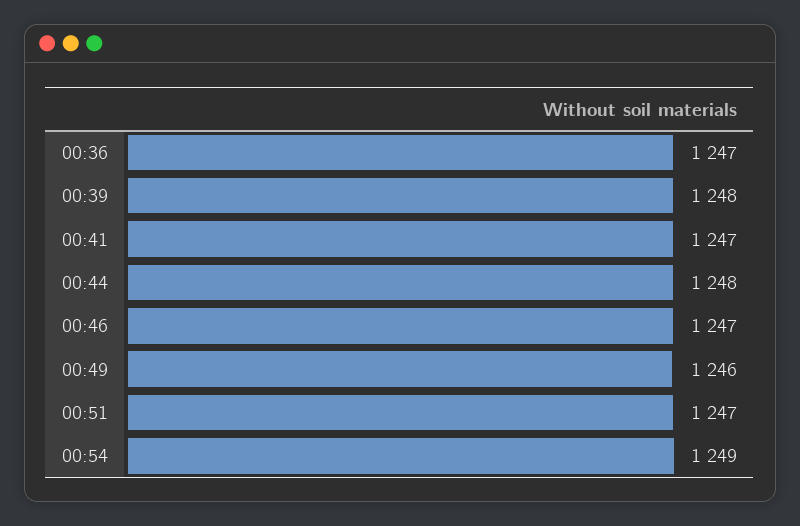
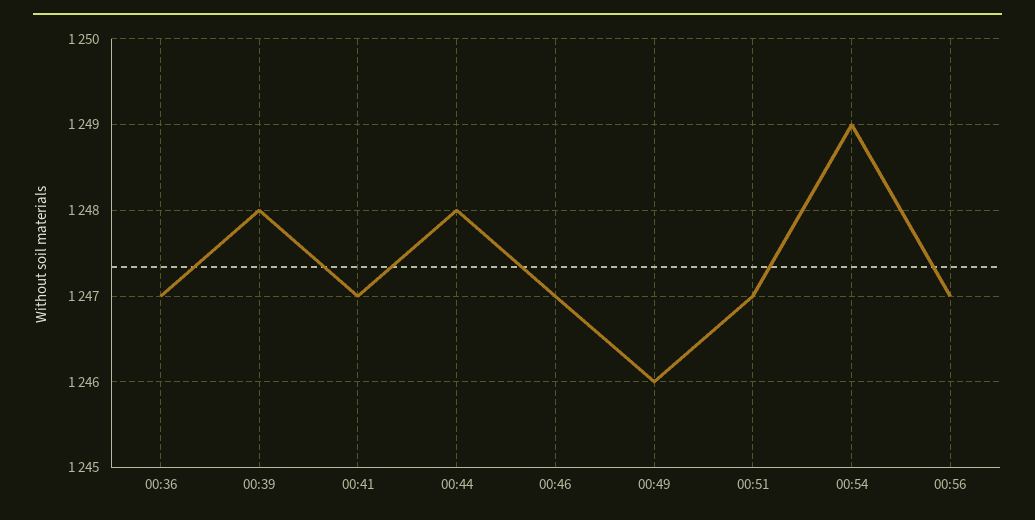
00:56: none -> 1247

